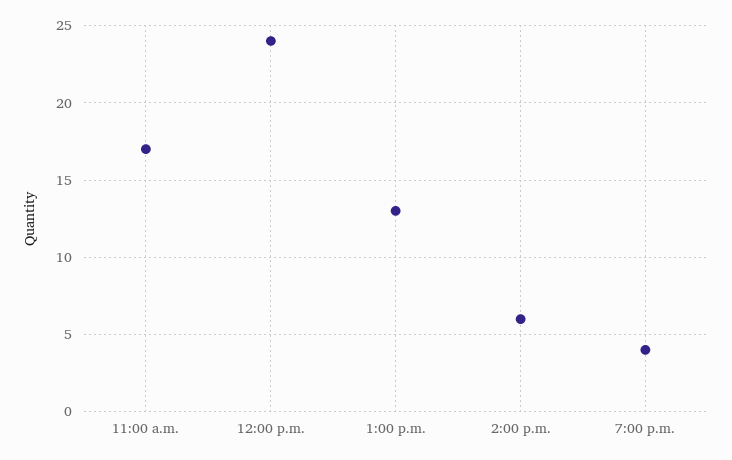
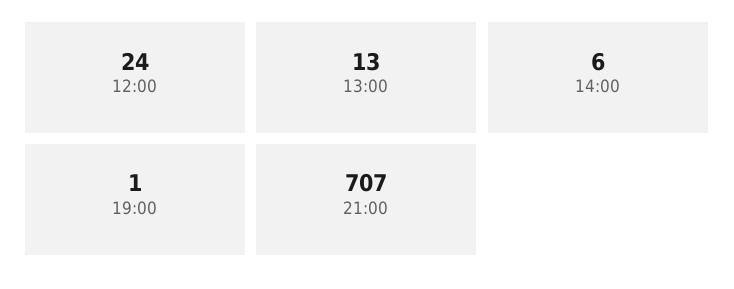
11:00 a.m.: 17 -> none
7:00 p.m.: 4 -> 1
21:00: none -> 707

